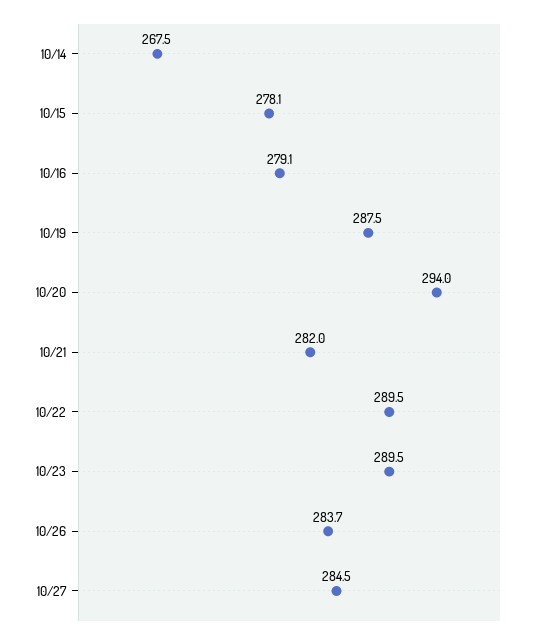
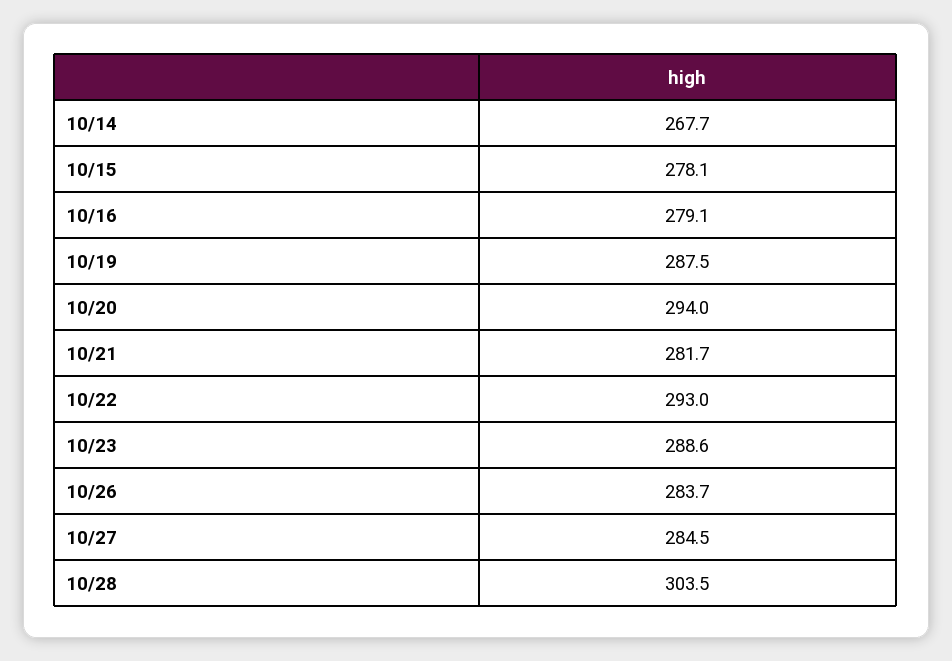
10/14: 267.5 -> 267.7
10/21: 282 -> 281.7
10/22: 289.5 -> 293
10/23: 289.5 -> 288.6
10/28: none -> 303.5

